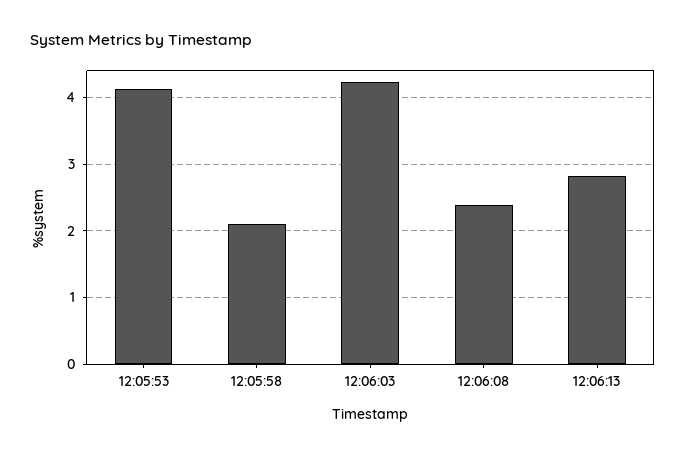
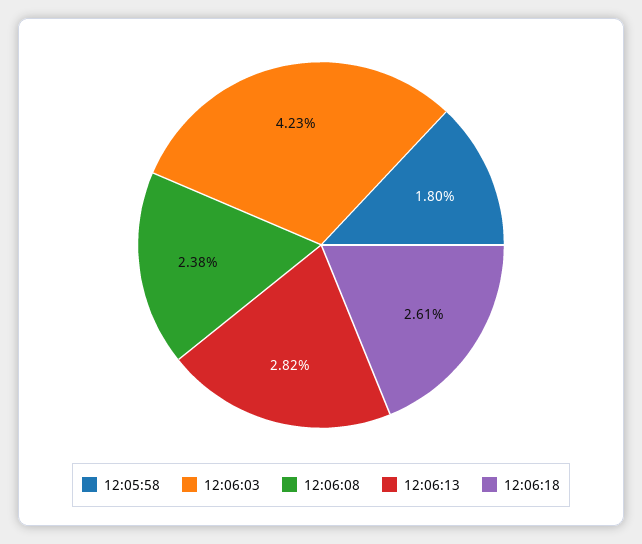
12:05:53: 4.1 -> none
12:05:58: 2.1 -> 1.8
12:06:18: none -> 2.61

